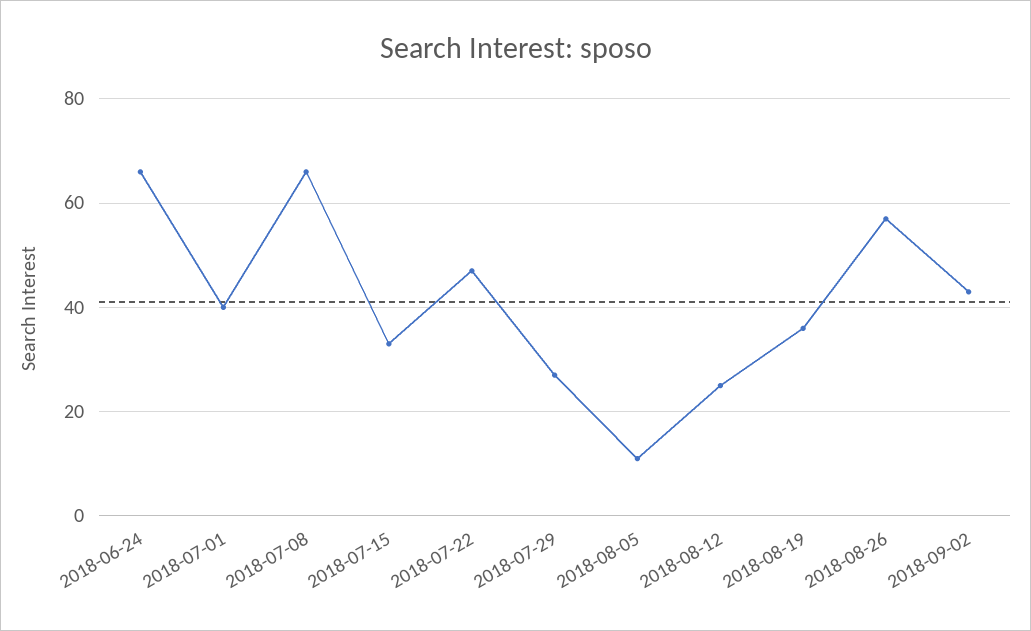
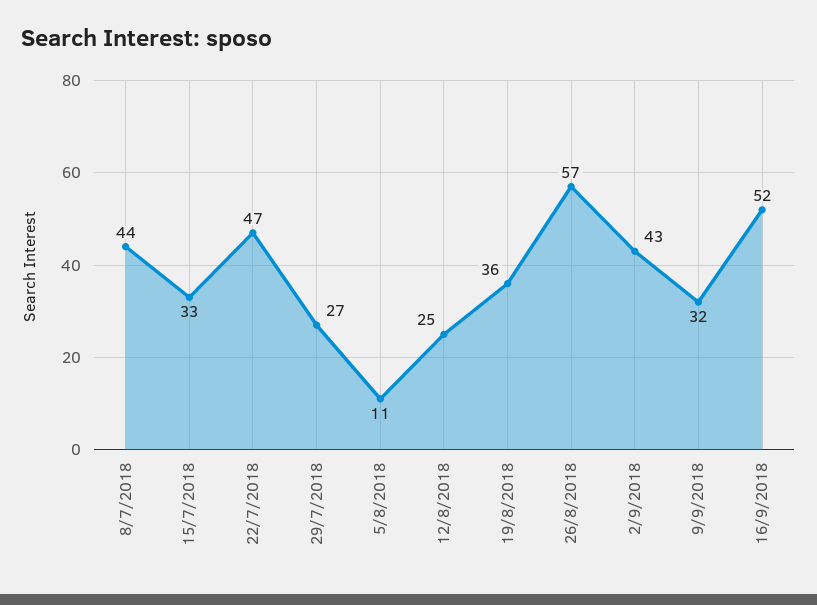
2018-06-24: 65 -> none
2018-07-01: 40 -> none
2018-07-08: 65 -> 44
9/9/2018: none -> 32
16/9/2018: none -> 52

